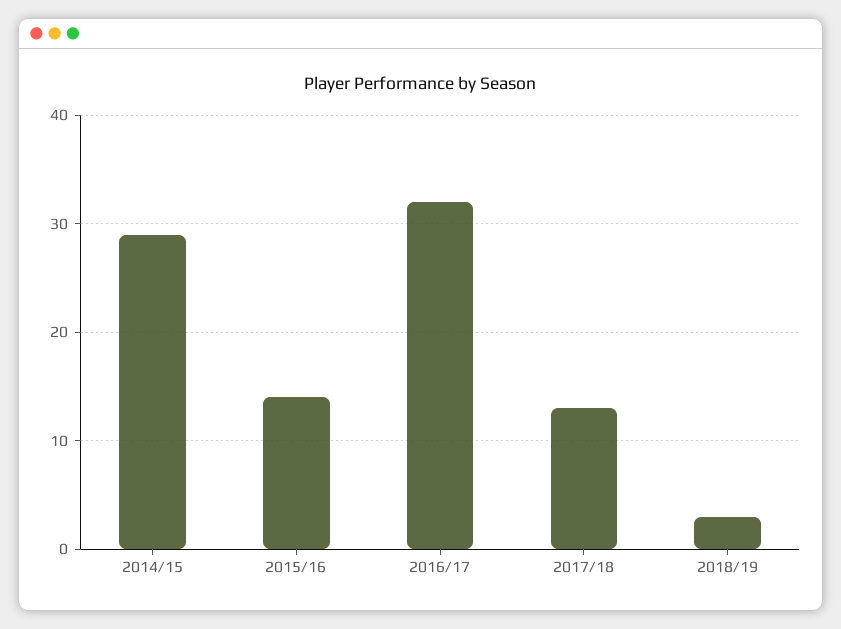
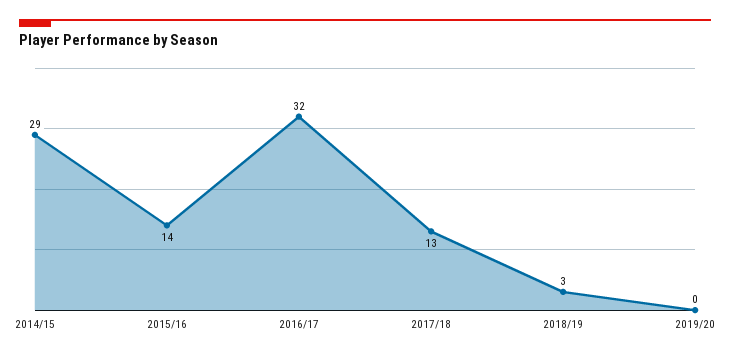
2019/20: none -> 0

